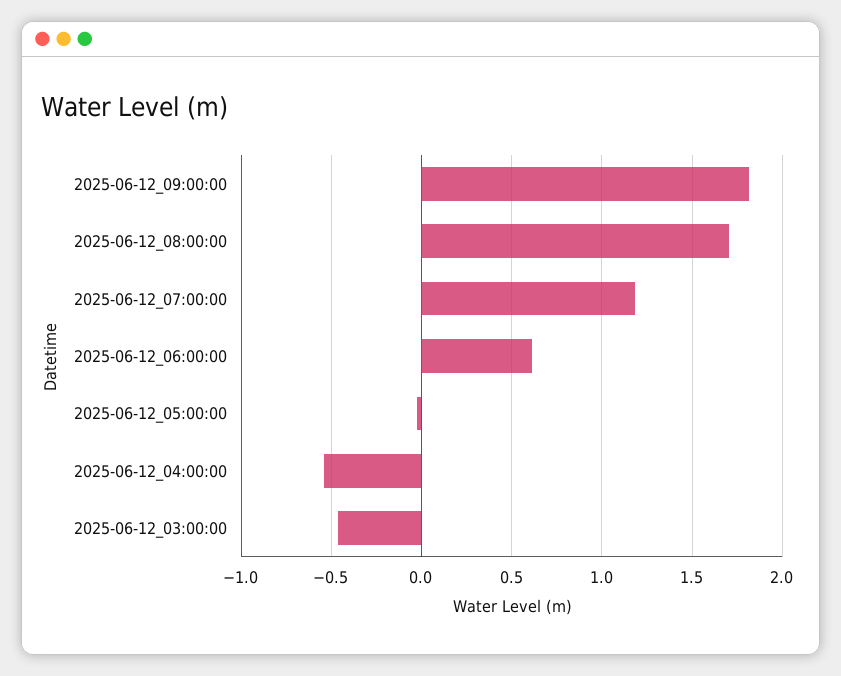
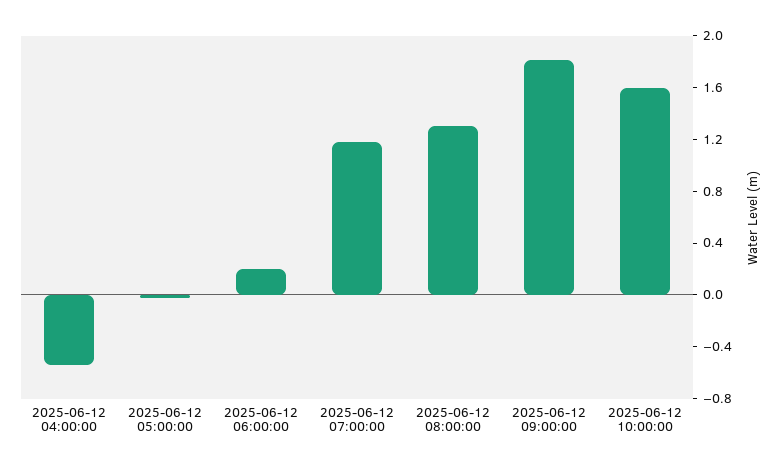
2025-06-12_08:00:00: 1.7 -> 1.3
2025-06-12_06:00:00: 0.6 -> 0.2
2025-06-12_03:00:00: -0.45 -> none
2025-06-12 10:00:00: none -> 1.6

